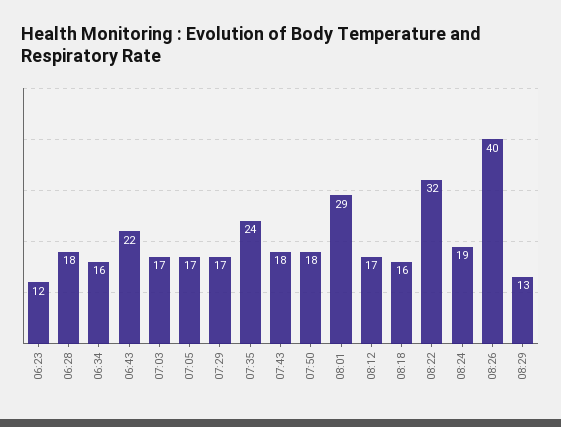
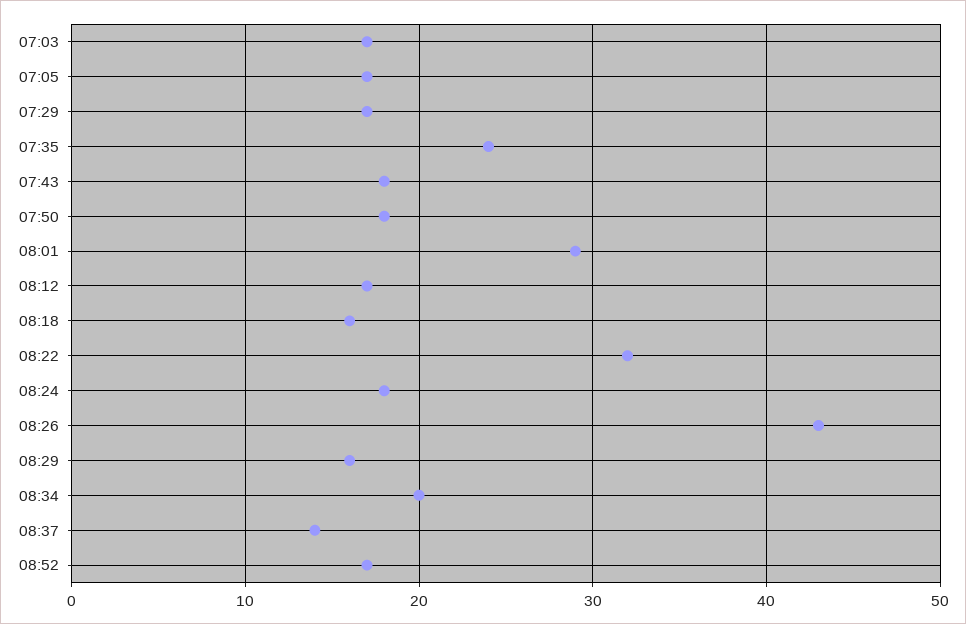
06:23: 12 -> none
06:28: 18 -> none
06:34: 16 -> none
06:43: 22 -> none
08:24: 19 -> 18
08:26: 40 -> 43
08:29: 13 -> 16
08:34: none -> 20
08:37: none -> 14
08:52: none -> 17

